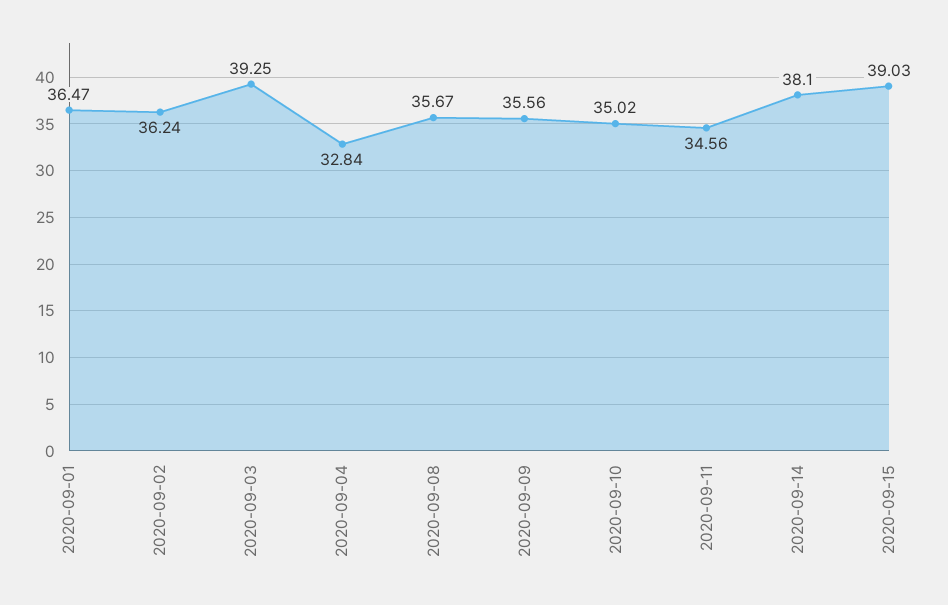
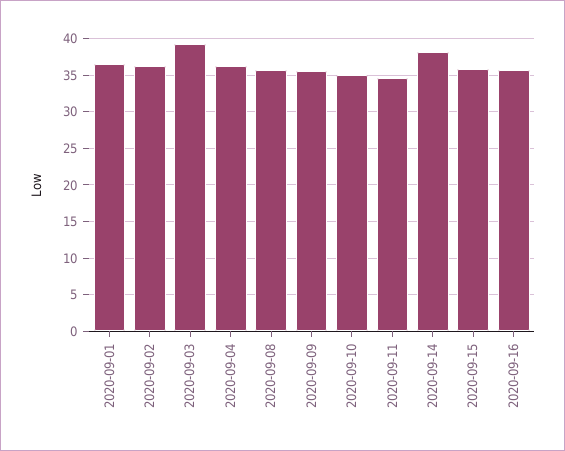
2020-09-04: 32.84 -> 36
2020-09-15: 39.03 -> 36
2020-09-16: none -> 36

